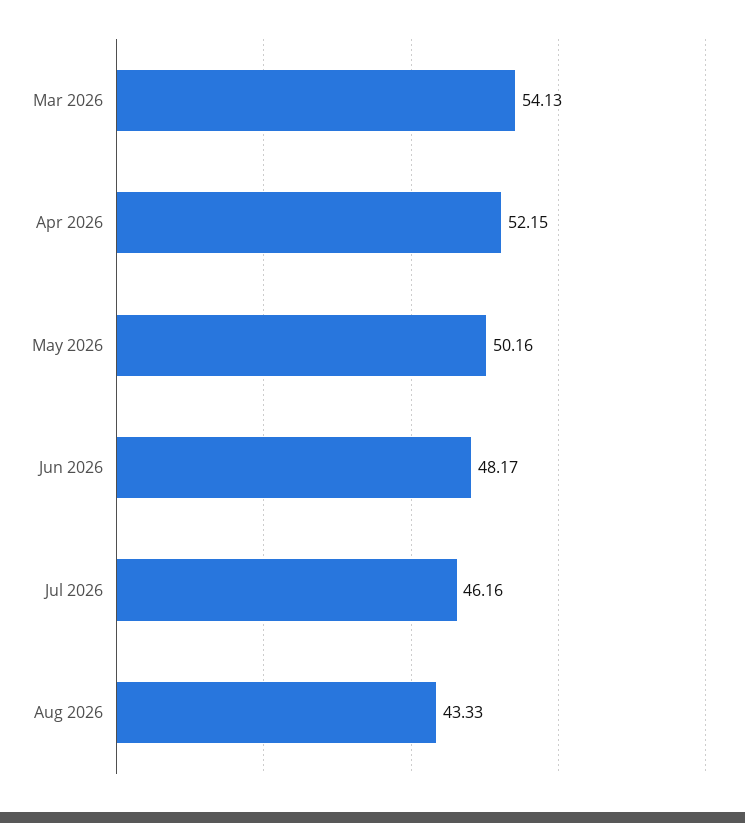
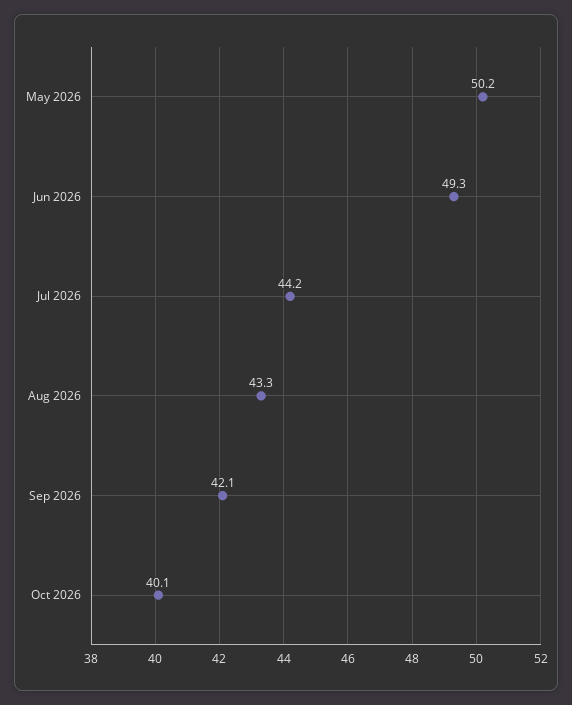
Mar 2026: 54.13 -> none
Apr 2026: 52.15 -> none
Jun 2026: 48.17 -> 49.3
Jul 2026: 46.16 -> 44.2
Sep 2026: none -> 42.1
Oct 2026: none -> 40.1

